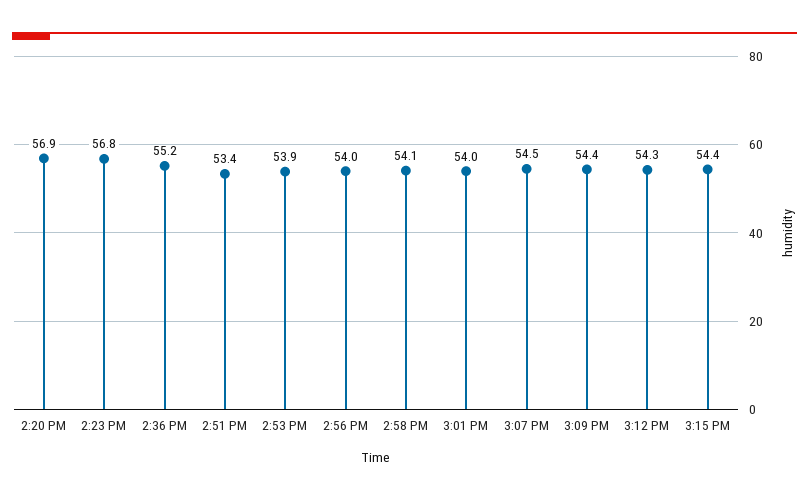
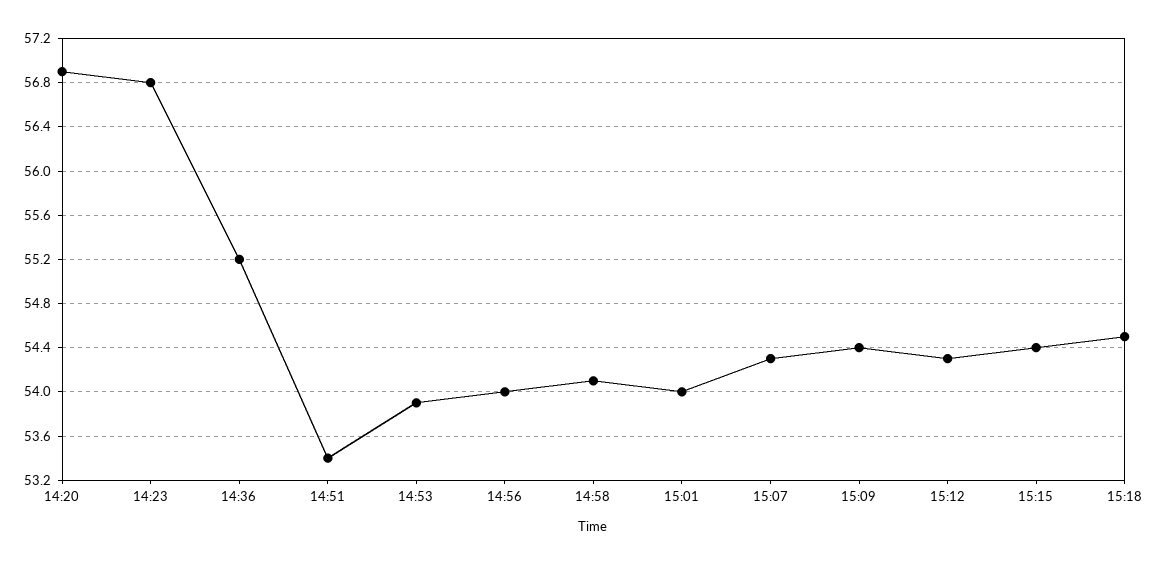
3:07 PM: 54.5 -> 54.3
15:18: none -> 54.5

